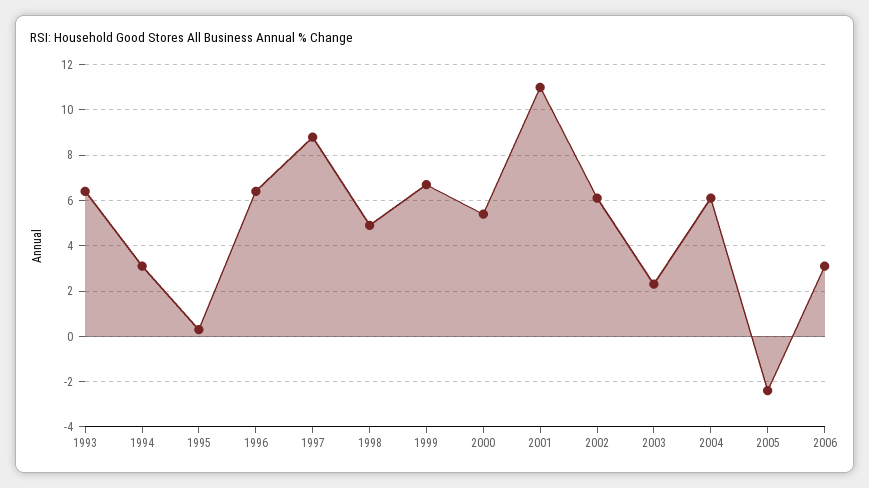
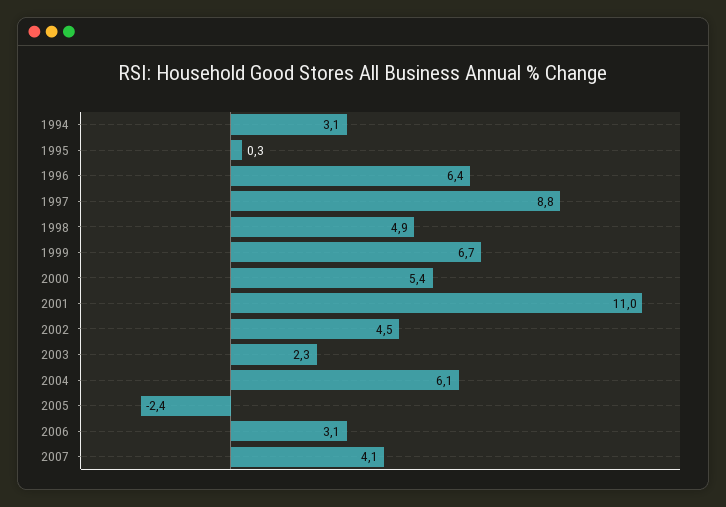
1993: 6.5 -> none
2002: 6 -> 4.5
2007: none -> 4.1

